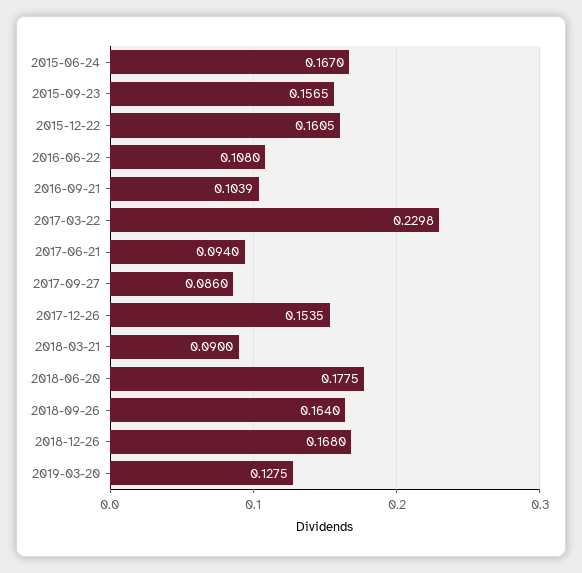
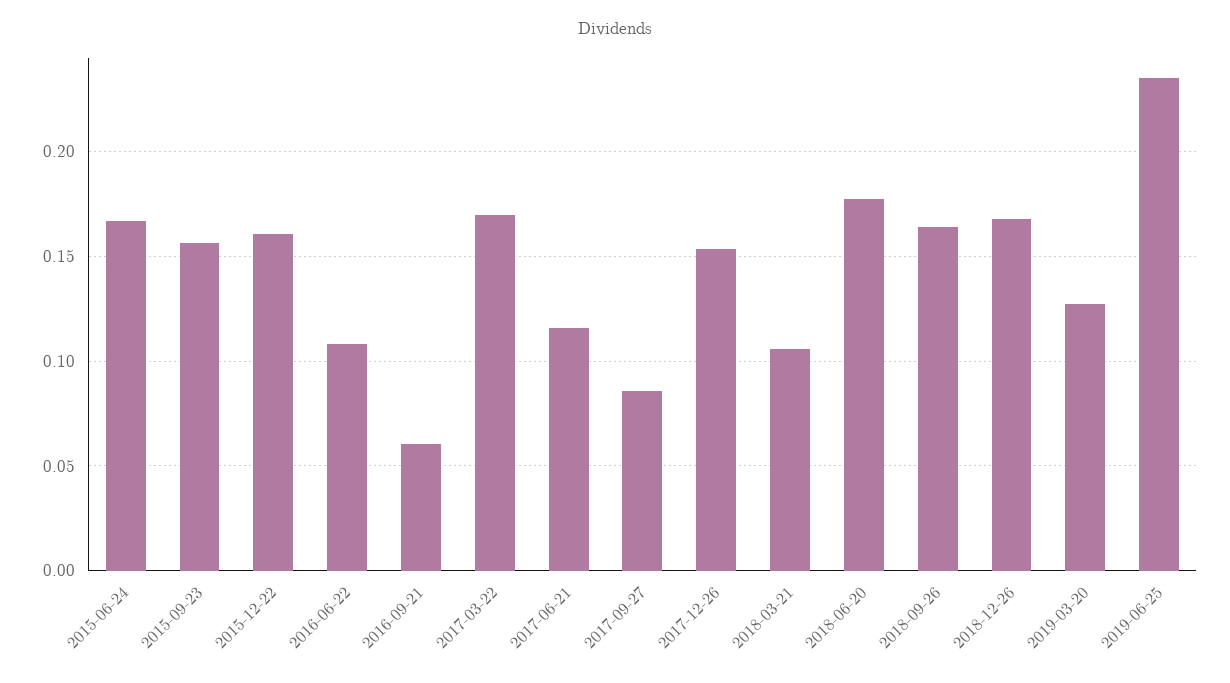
2016-09-21: 0.1039 -> 0.06
2017-03-22: 0.2298 -> 0.17
2017-06-21: 0.094 -> 0.115
2018-03-21: 0.09 -> 0.105
2019-06-25: none -> 0.235

